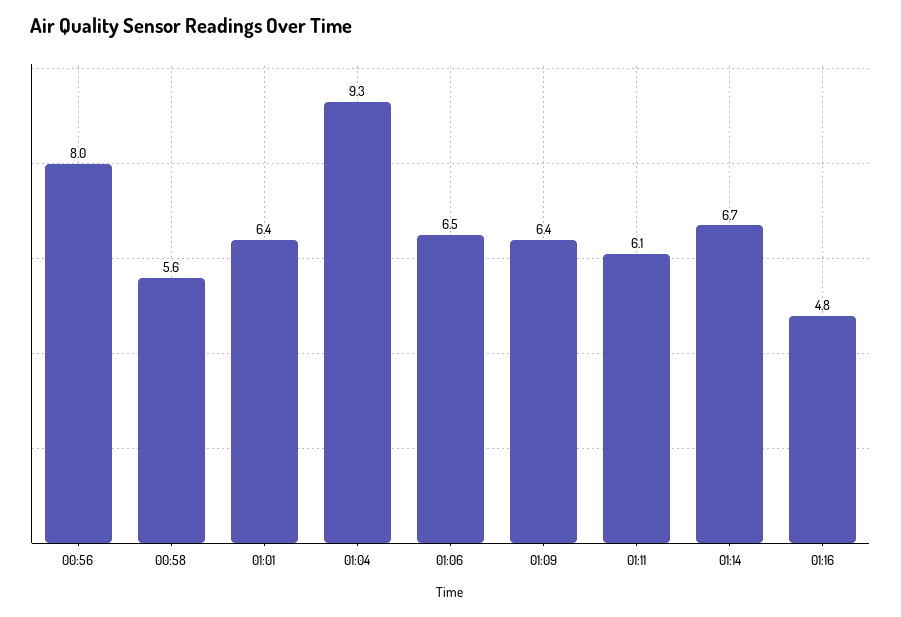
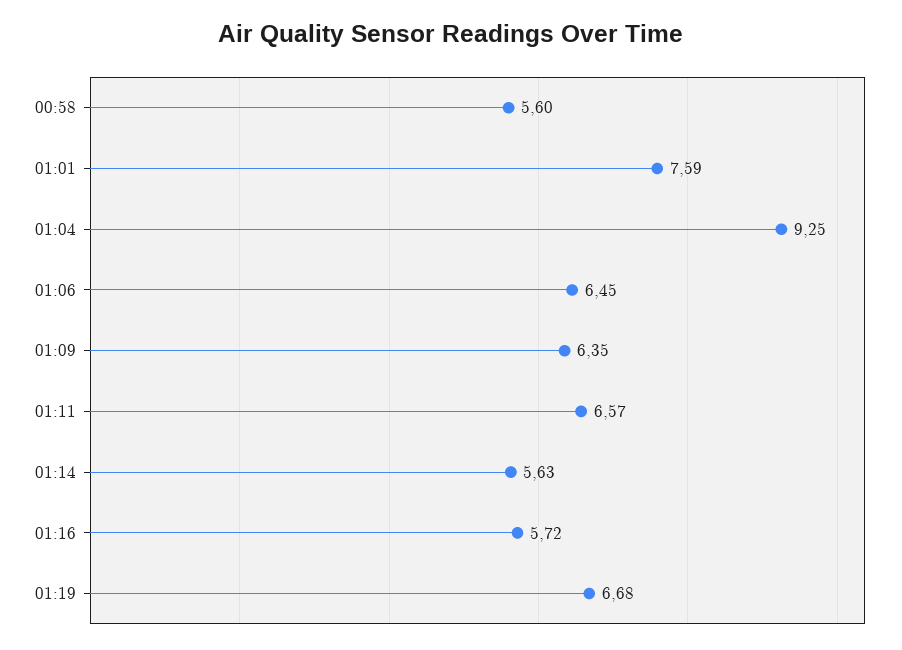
00:56: 8 -> none
01:01: 6.4 -> 7.59
01:11: 6.1 -> 6.57
01:14: 6.7 -> 5.63
01:16: 4.8 -> 5.72
01:19: none -> 6.68

